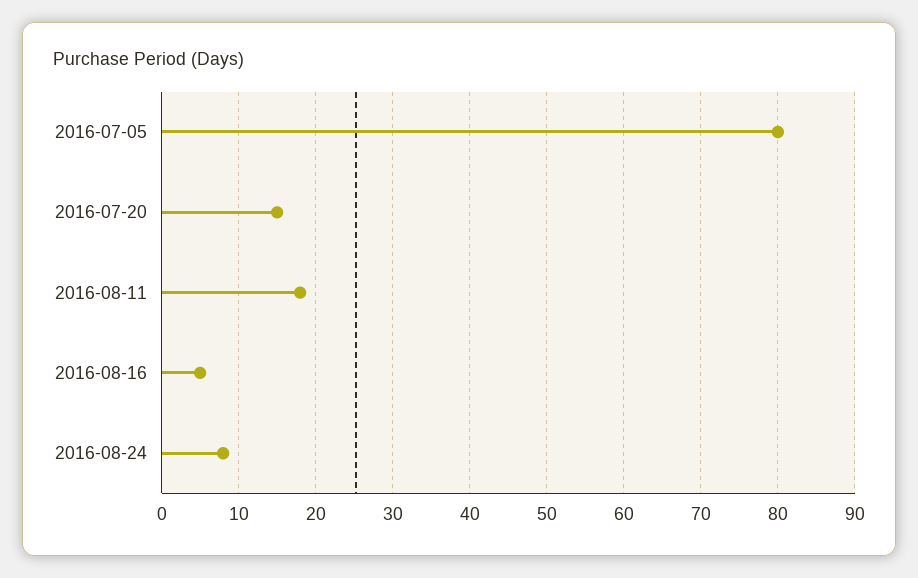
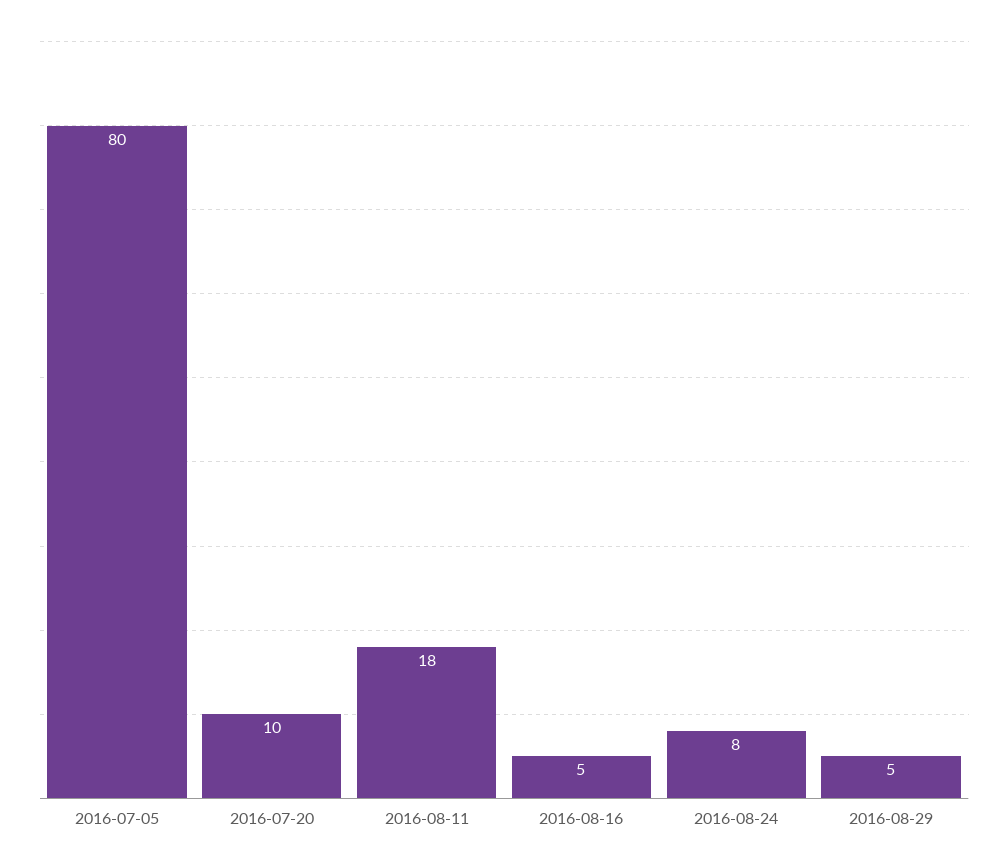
2016-07-20: 15 -> 10
2016-08-29: none -> 5

